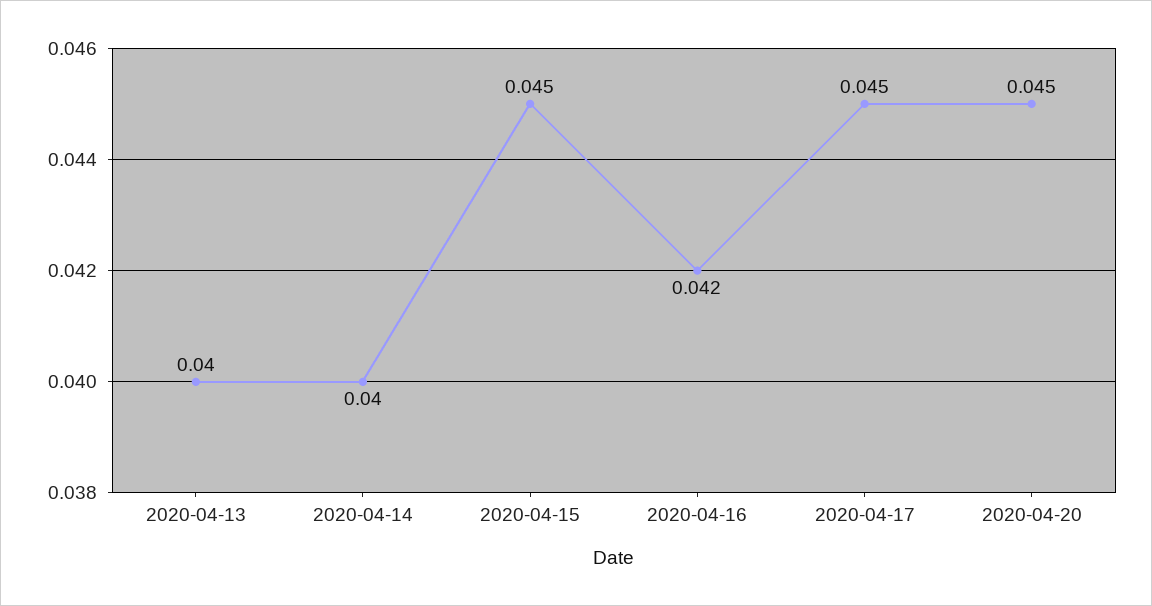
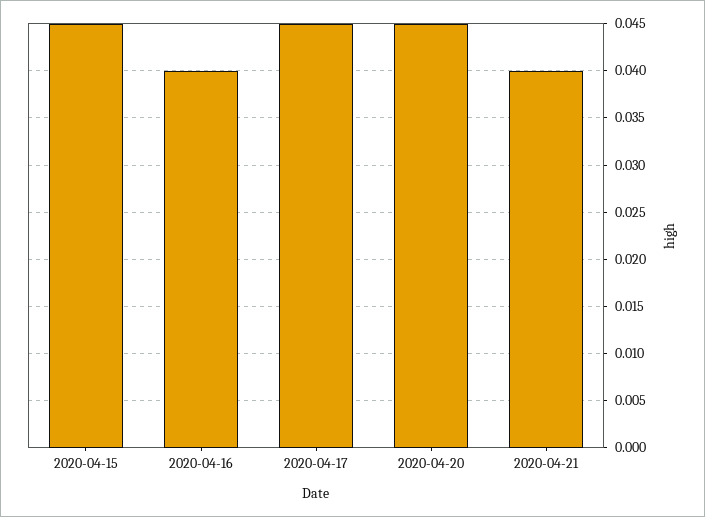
2020-04-13: 0.04 -> none
2020-04-14: 0.04 -> none
2020-04-16: 0.042 -> 0.04
2020-04-21: none -> 0.04

